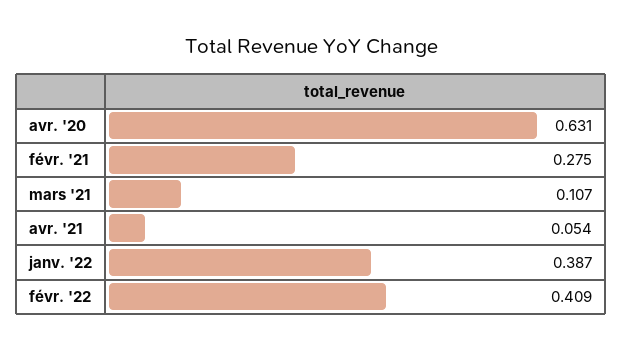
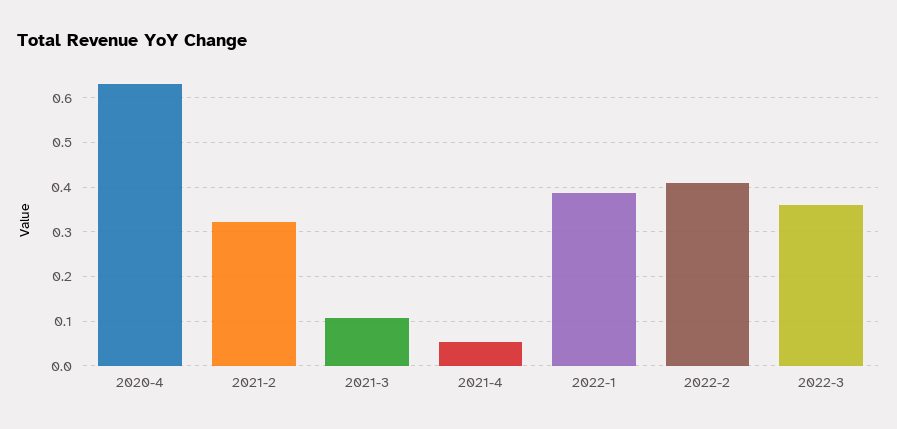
févr. '21: 0.275 -> 0.32
2022-3: none -> 0.36

